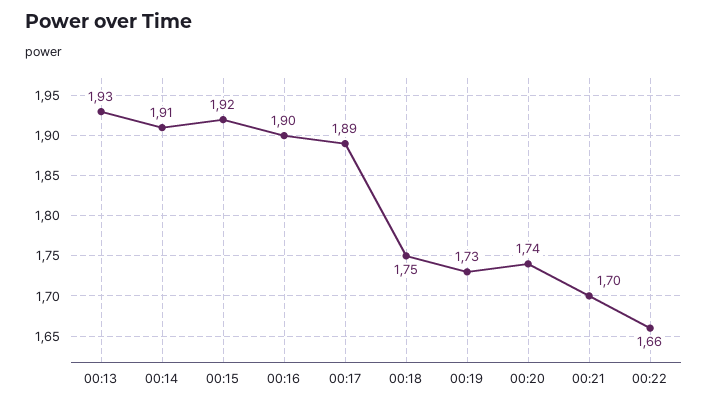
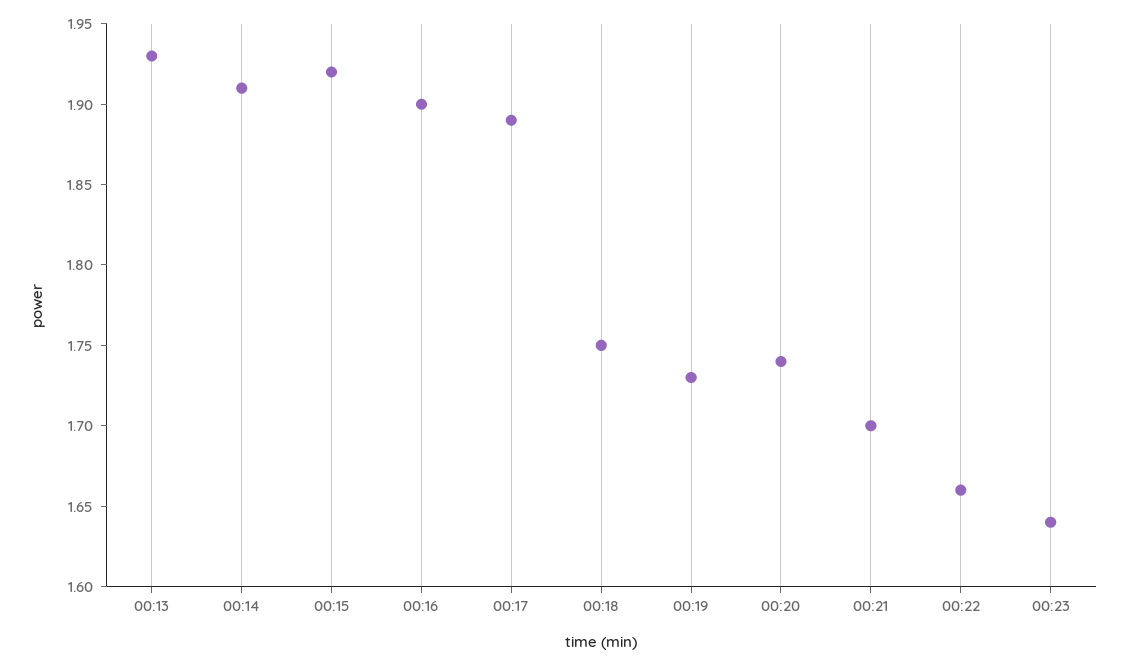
00:23: none -> 1.64

